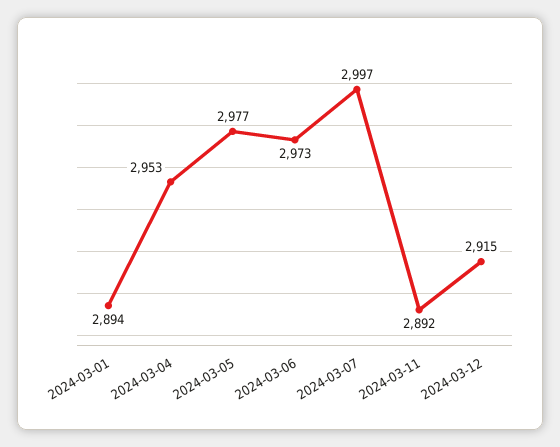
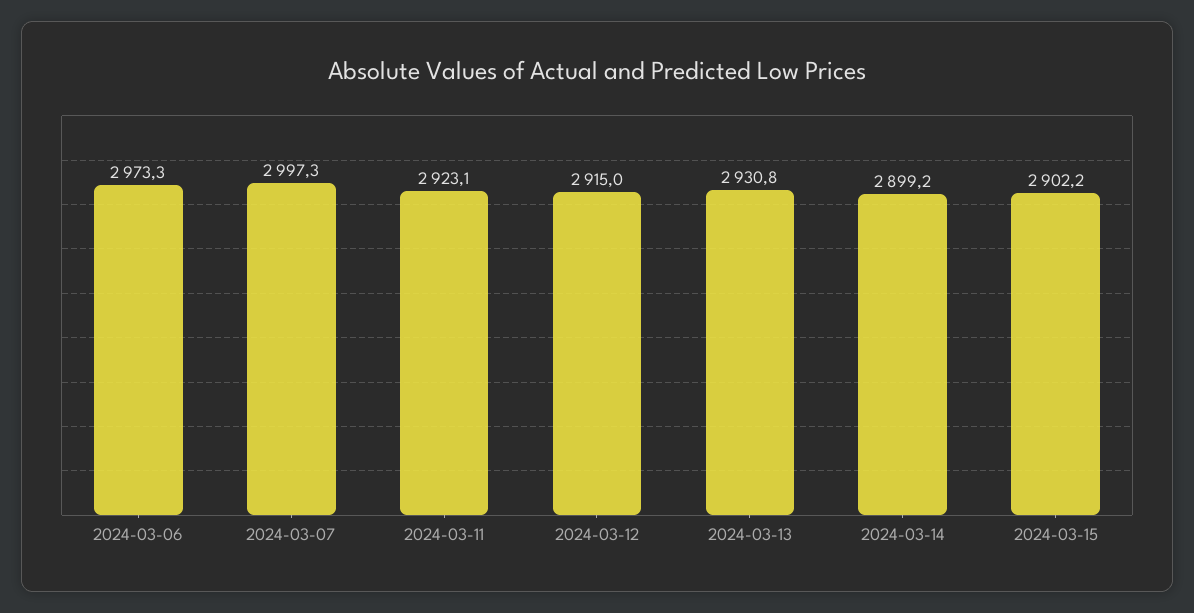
2024-03-01: 2894 -> none
2024-03-04: 2953 -> none
2024-03-05: 2977 -> none
2024-03-11: 2892 -> 2923.1
2024-03-13: none -> 2930.8
2024-03-14: none -> 2899.2
2024-03-15: none -> 2902.2

